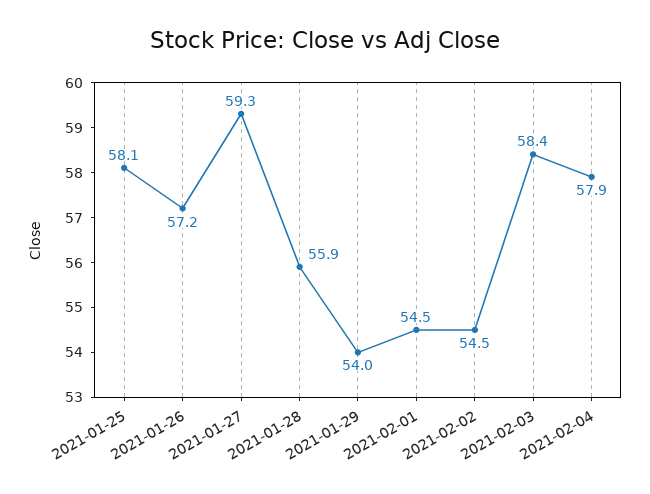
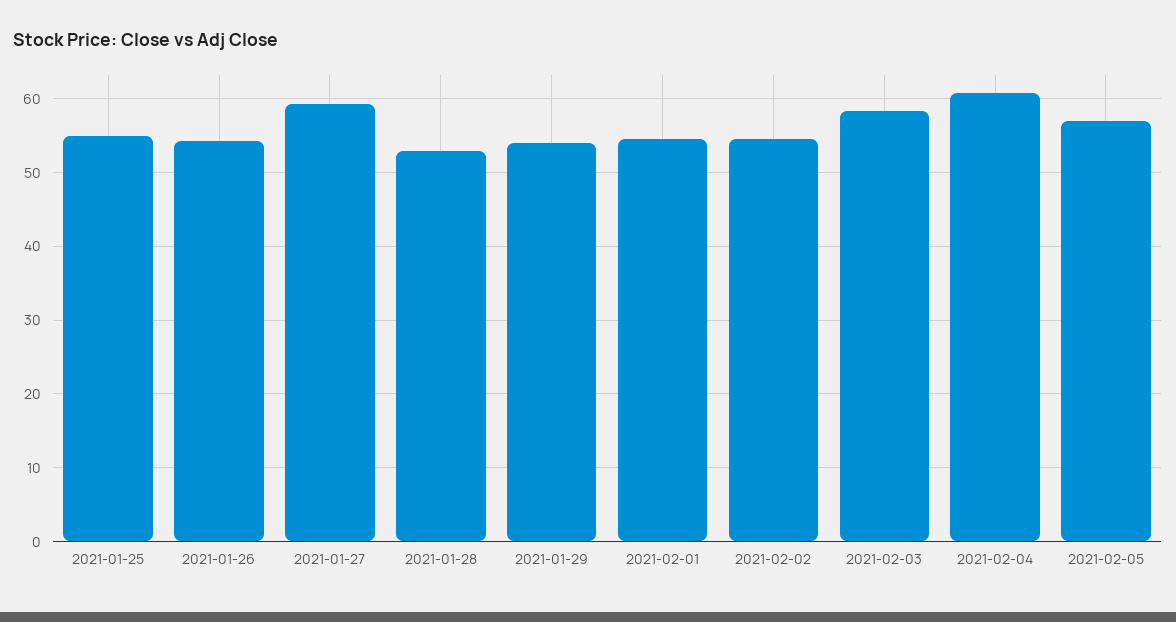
2021-01-25: 58.1 -> 55
2021-01-26: 57.2 -> 54
2021-01-28: 55.9 -> 53
2021-02-04: 57.9 -> 61
2021-02-05: none -> 57

